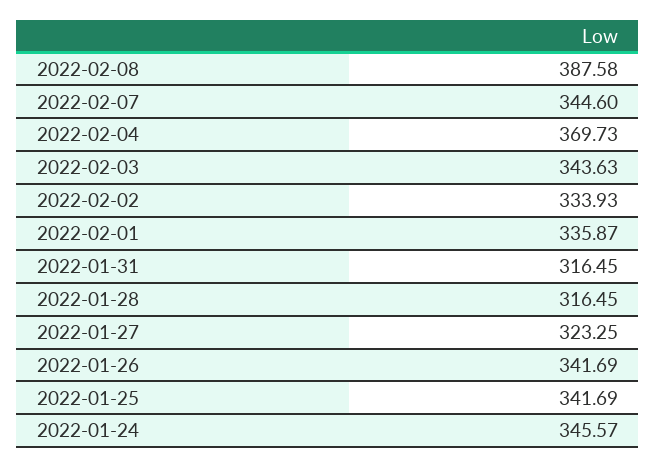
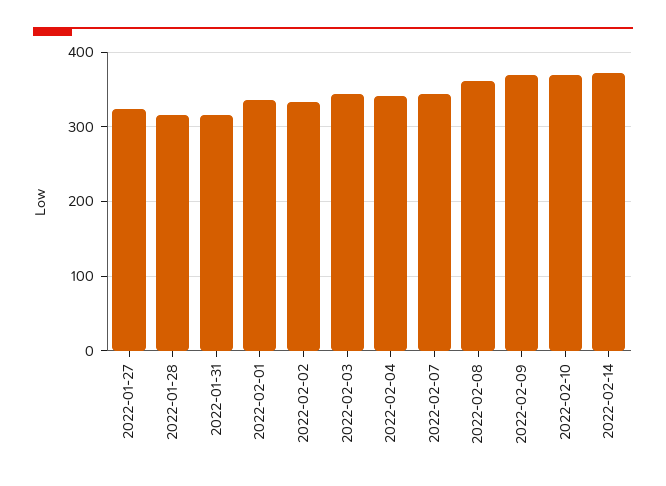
2022-02-08: 387.58 -> 360
2022-02-04: 369.73 -> 340
2022-01-26: 341.69 -> none
2022-01-25: 341.69 -> none
2022-01-24: 345.57 -> none
2022-02-09: none -> 370
2022-02-10: none -> 370
2022-02-14: none -> 370

